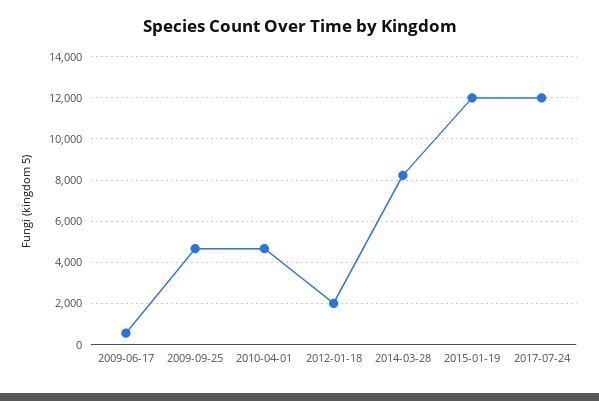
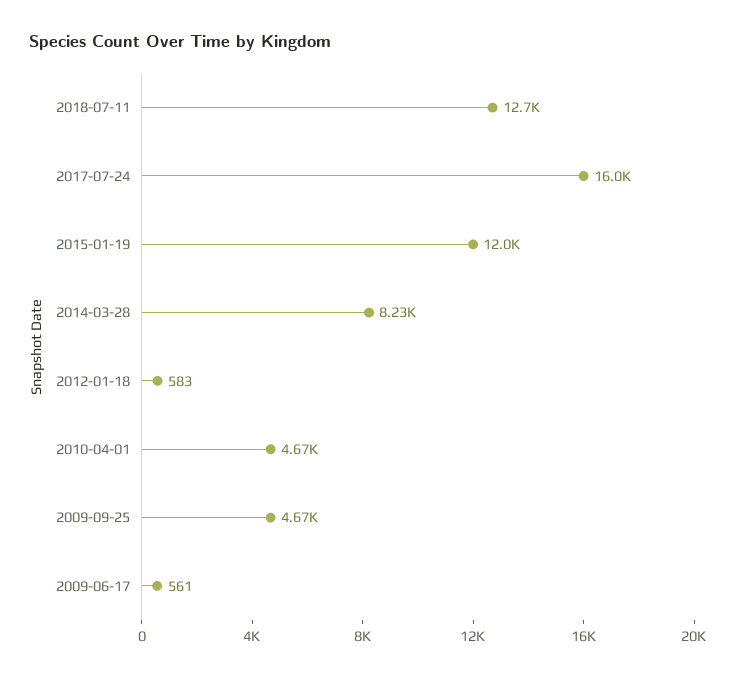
2012-01-18: 2000 -> 583
2017-07-24: 12000 -> 16000
2018-07-11: none -> 12700

